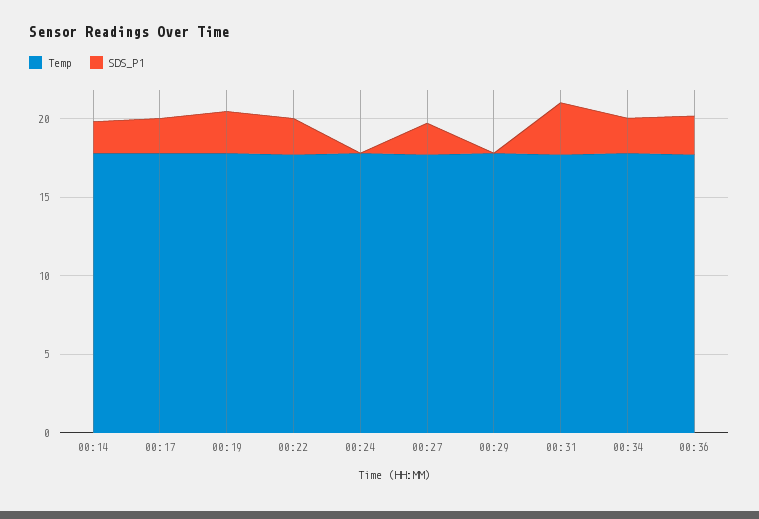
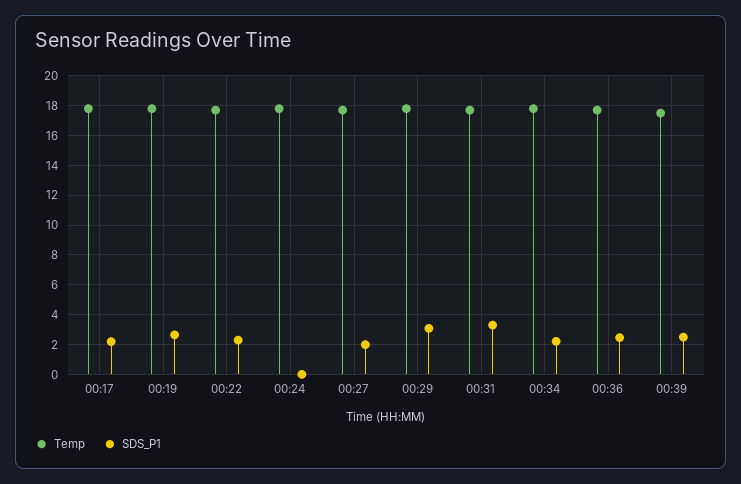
Temp, 00:14: 18 -> none
SDS_P1, 00:14: 2 -> none
SDS_P1, 00:29: 0 -> 3
Temp, 00:39: none -> 17.5
SDS_P1, 00:39: none -> 2.5

